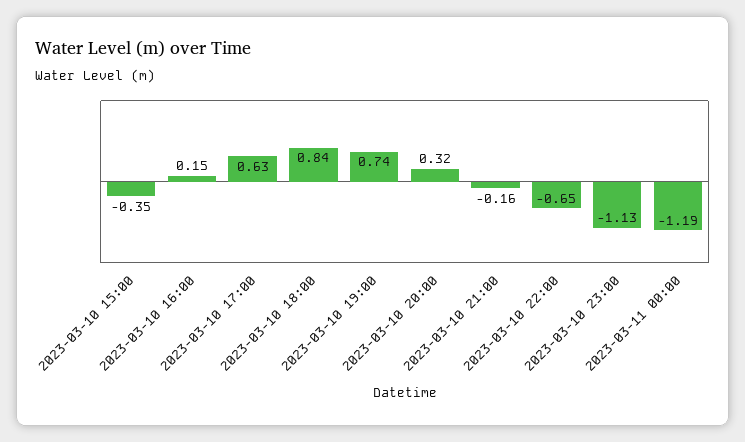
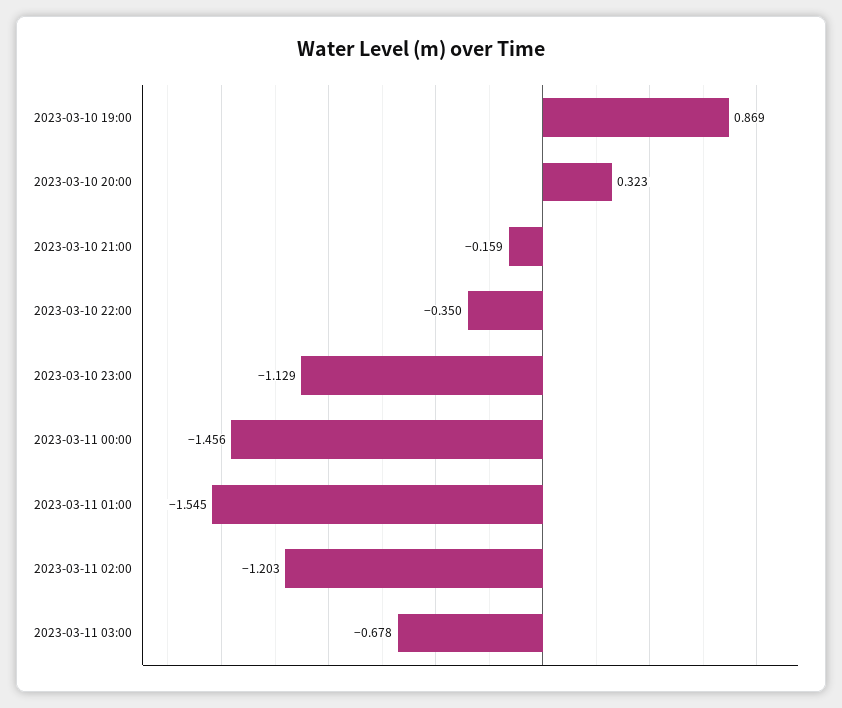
2023-03-10 15:00: -0.35 -> none
2023-03-10 16:00: 0.15 -> none
2023-03-10 17:00: 0.63 -> none
2023-03-10 18:00: 0.84 -> none
2023-03-10 19:00: 0.74 -> 0.869
2023-03-10 22:00: -0.65 -> -0.35
2023-03-11 00:00: -1.19 -> -1.456
2023-03-11 01:00: none -> -1.545
2023-03-11 02:00: none -> -1.203
2023-03-11 03:00: none -> -0.678

